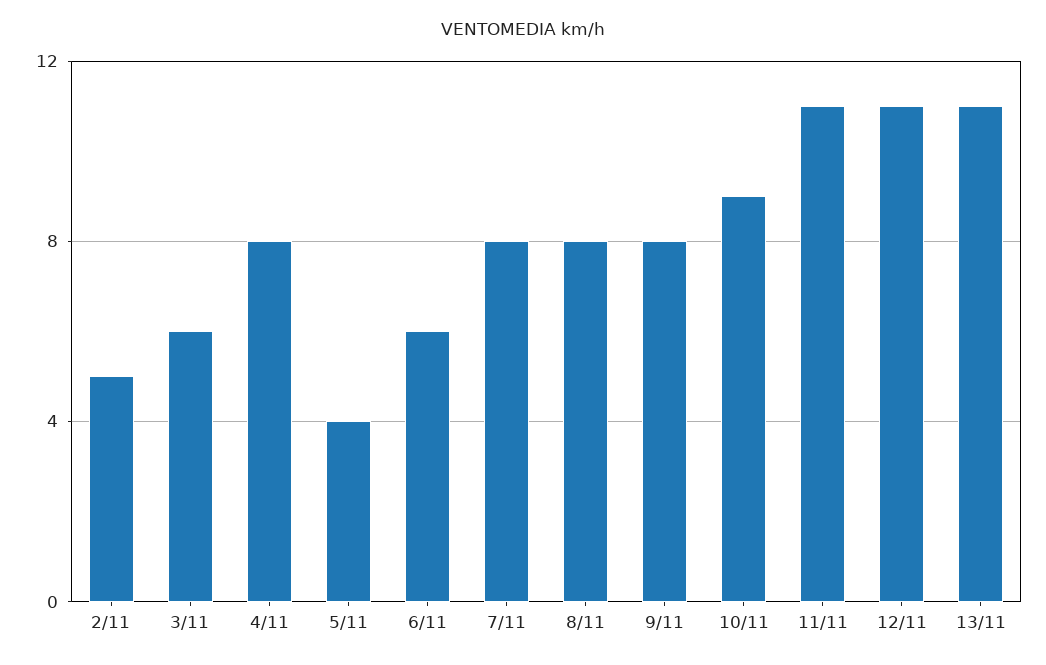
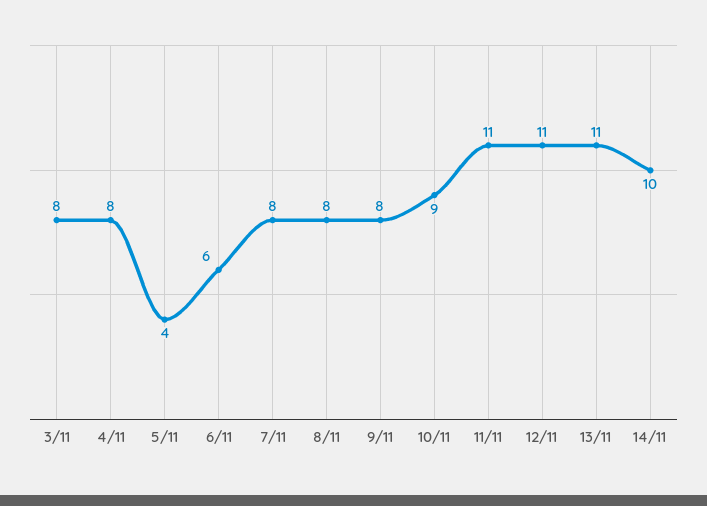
2/11: 5 -> none
3/11: 6 -> 8
14/11: none -> 10

